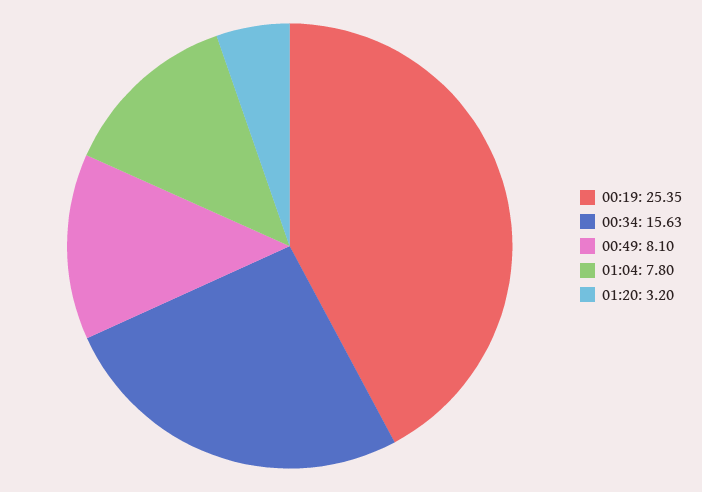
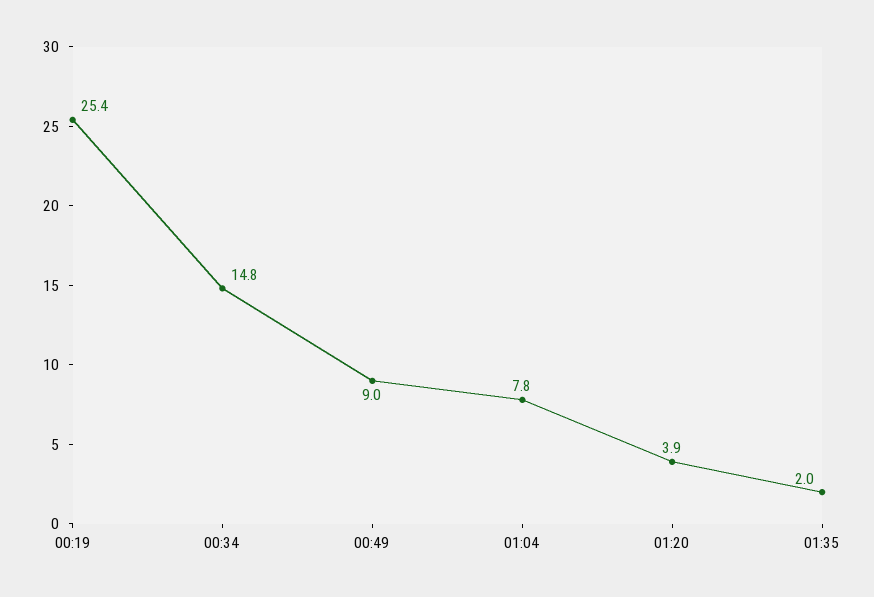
00:34: 15.63 -> 14.8
00:49: 8.1 -> 9
01:20: 3.2 -> 3.9
01:35: none -> 2

